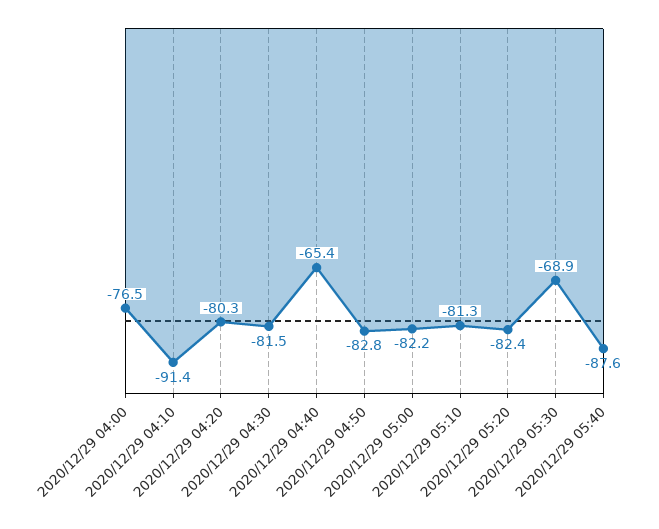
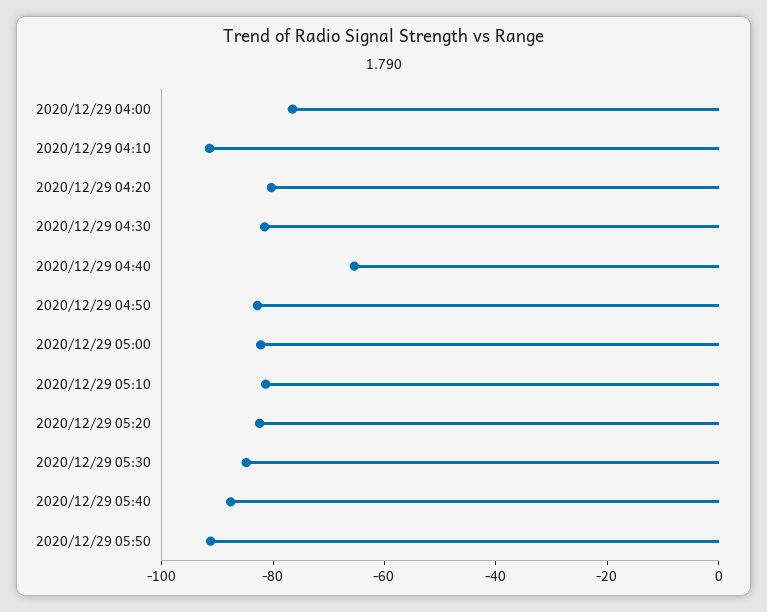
2020/12/29 05:30: -68.9 -> -85
2020/12/29 05:50: none -> -90

